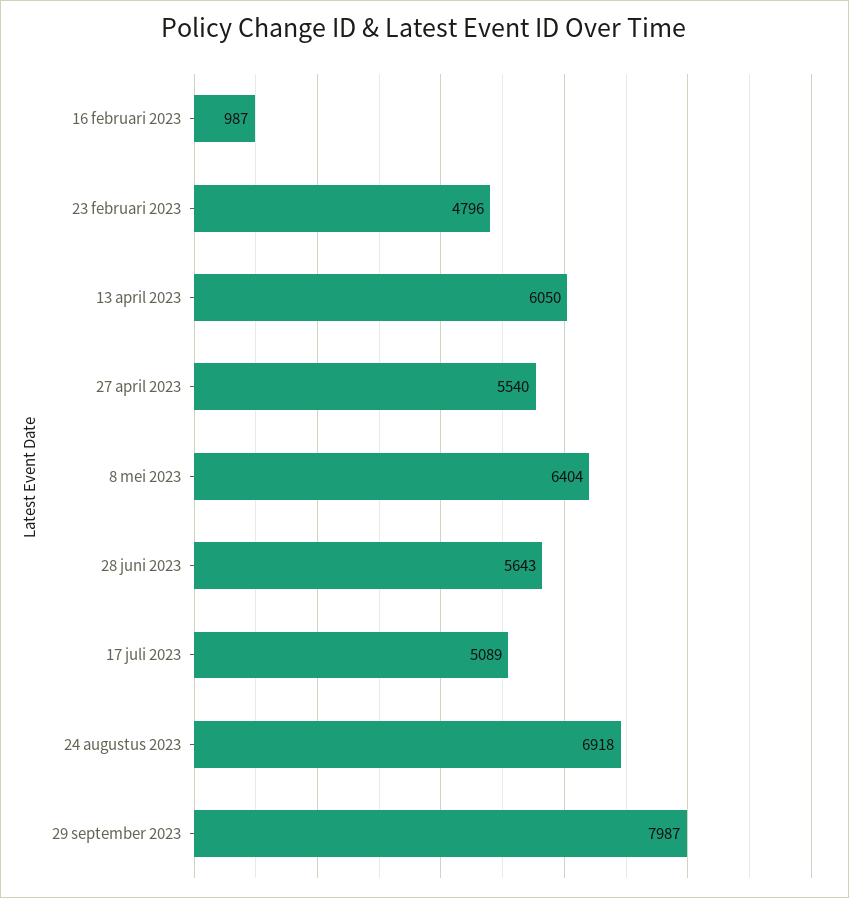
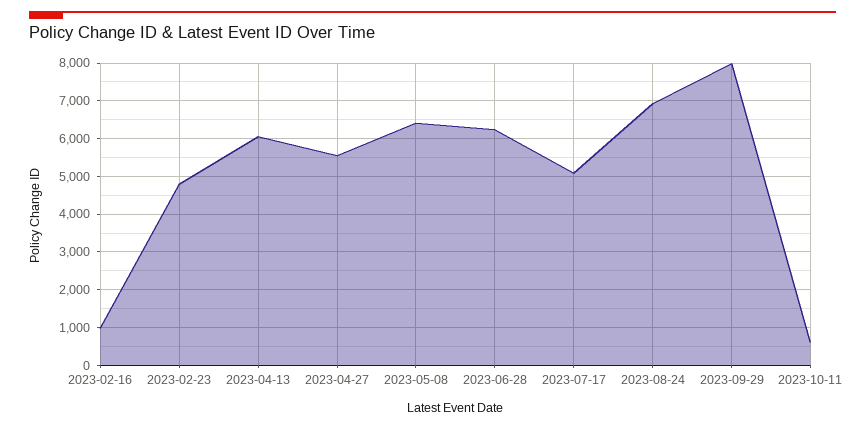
28 juni 2023: 5643 -> 6200
2023-10-11: none -> 600

